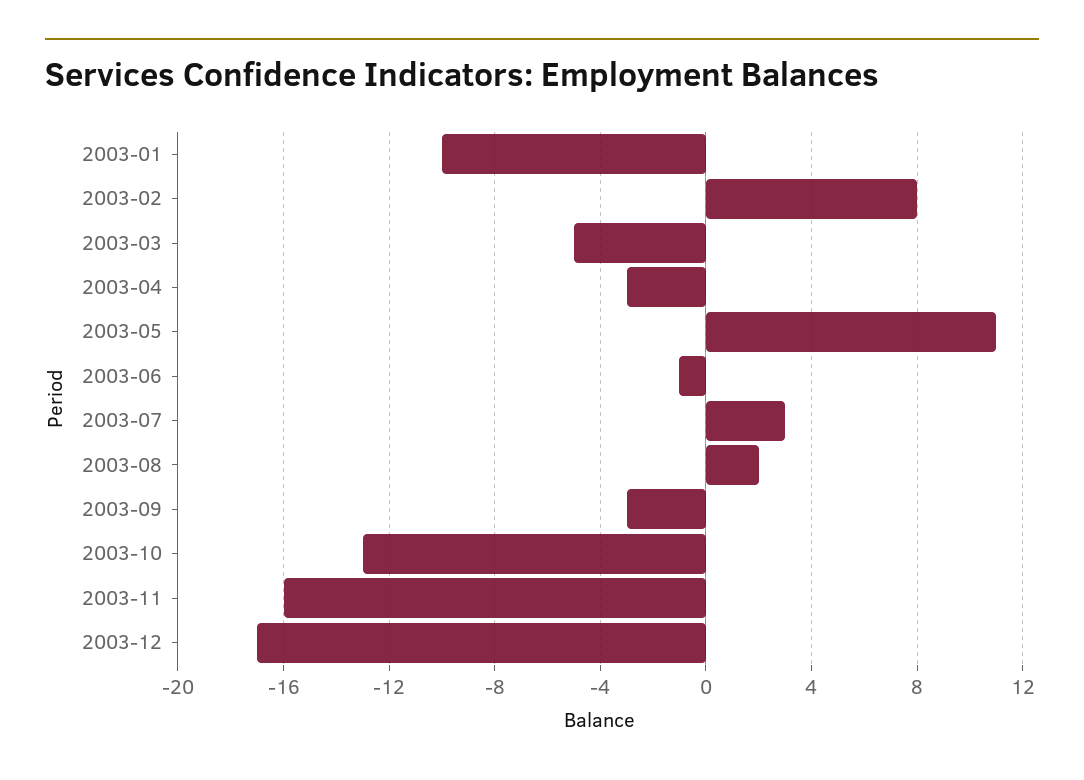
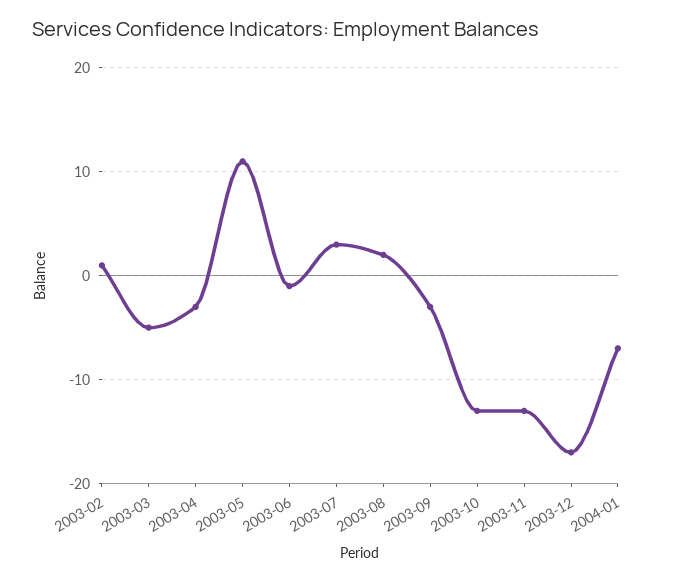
2003-01: -10 -> none
2003-02: 8 -> 1
2003-11: -16 -> -13
2004-01: none -> -7

